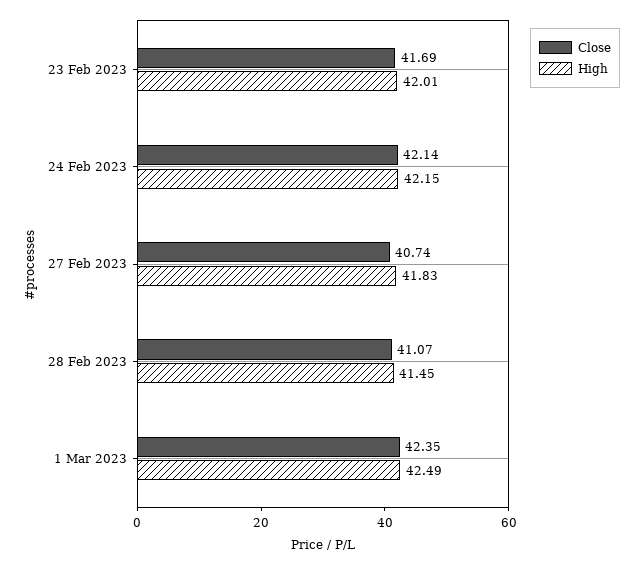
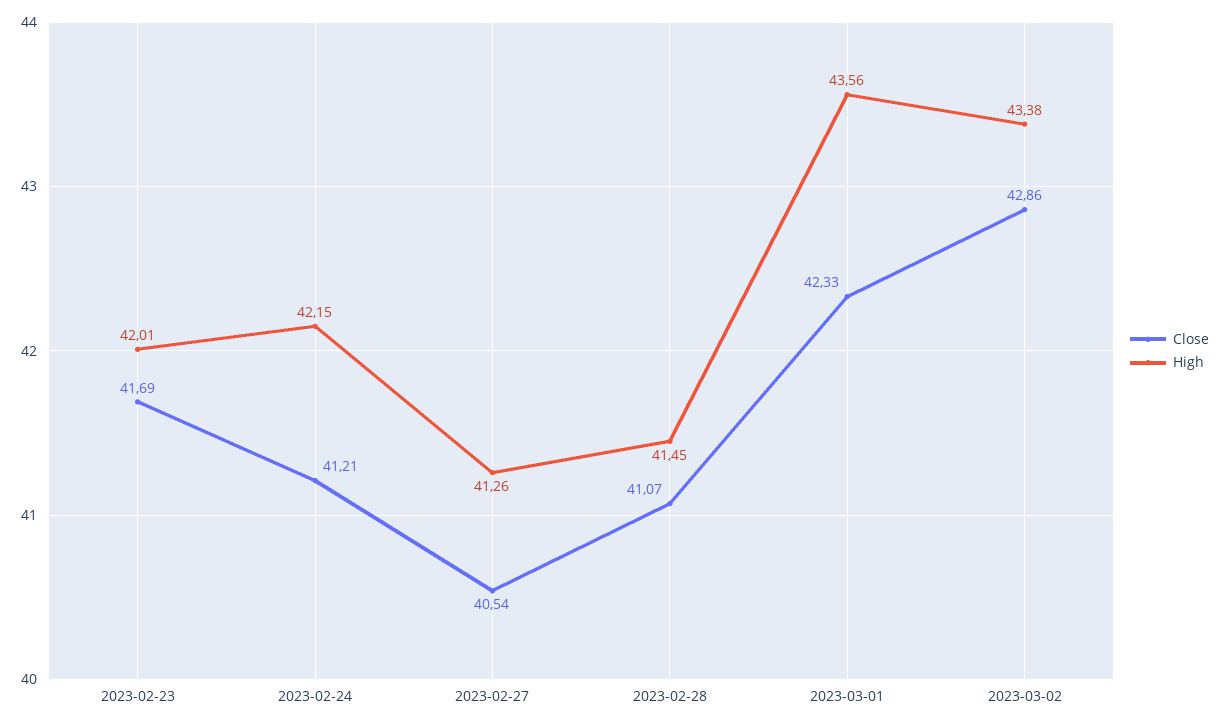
Close, 24 Feb 2023: 42.14 -> 41.21
Close, 27 Feb 2023: 40.74 -> 40.54
High, 27 Feb 2023: 41.83 -> 41.26
Close, 1 Mar 2023: 42.35 -> 42.33
High, 1 Mar 2023: 42.49 -> 43.56
Close, 2023-03-02: none -> 42.86
High, 2023-03-02: none -> 43.38

